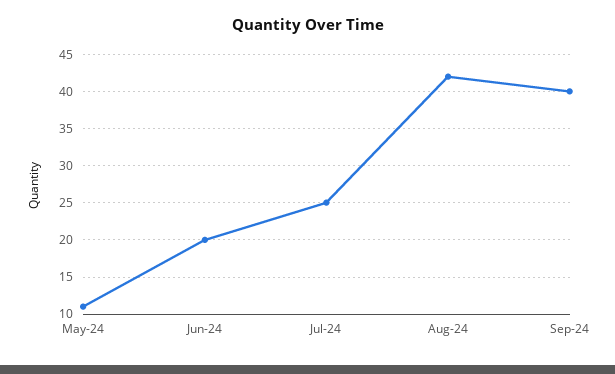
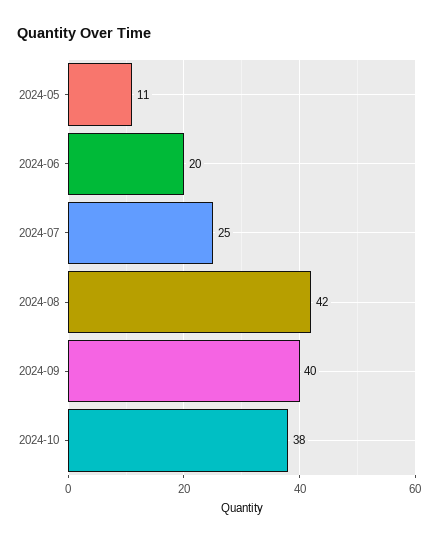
2024-10: none -> 38

